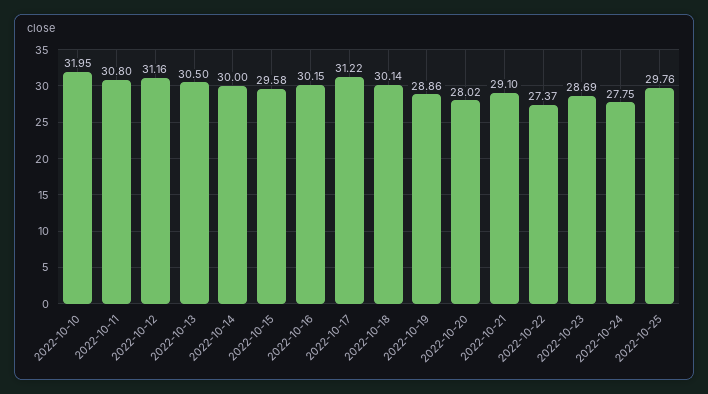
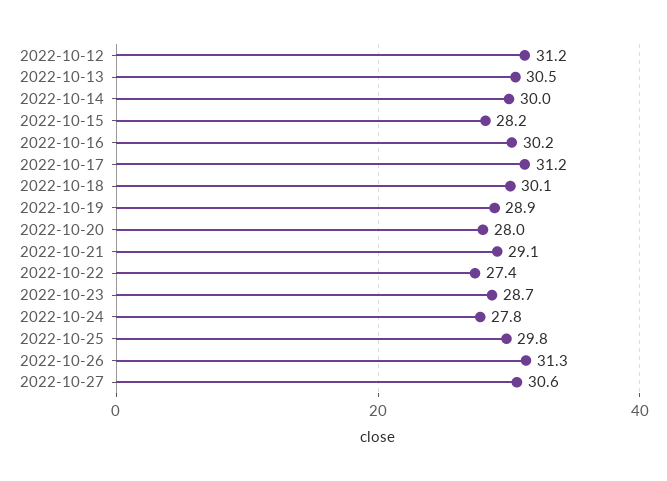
2022-10-10: 31.95 -> none
2022-10-11: 30.8 -> none
2022-10-15: 29.58 -> 28.2
2022-10-26: none -> 31.3
2022-10-27: none -> 30.6

